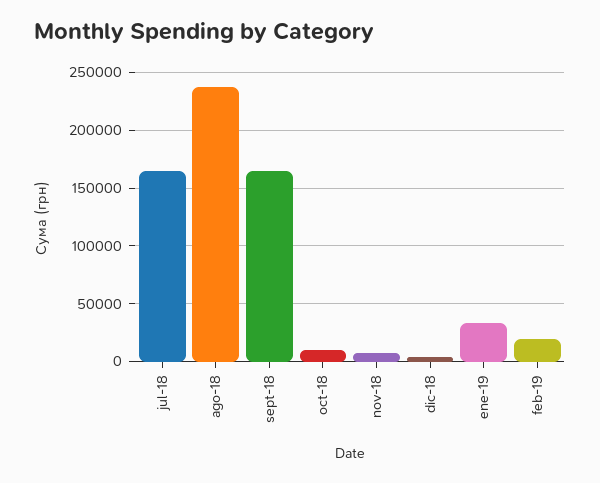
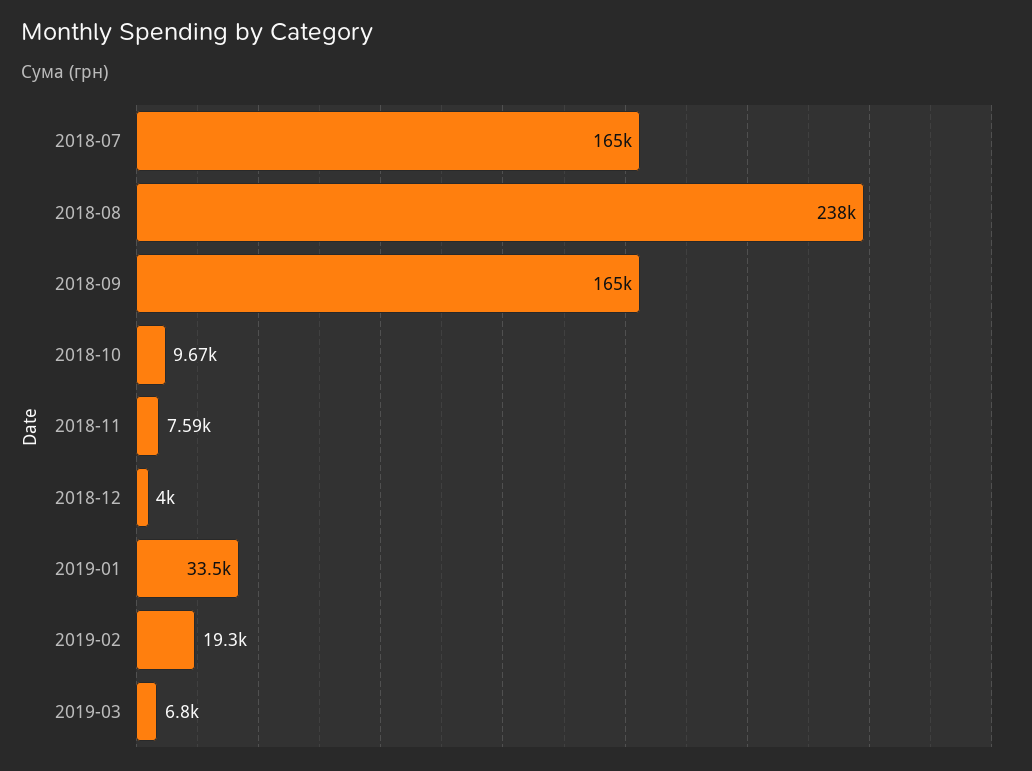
2019-03: none -> 6800

